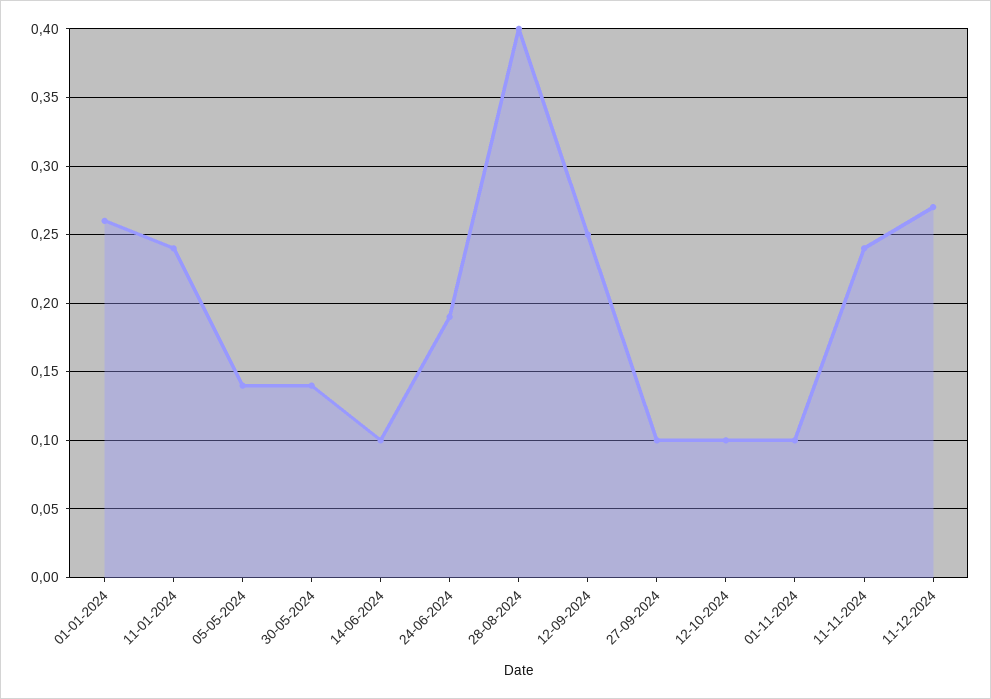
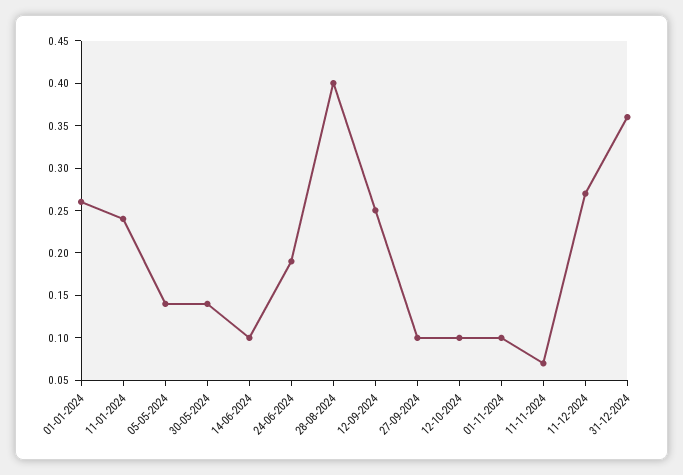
11-11-2024: 0.24 -> 0.07
31-12-2024: none -> 0.36

